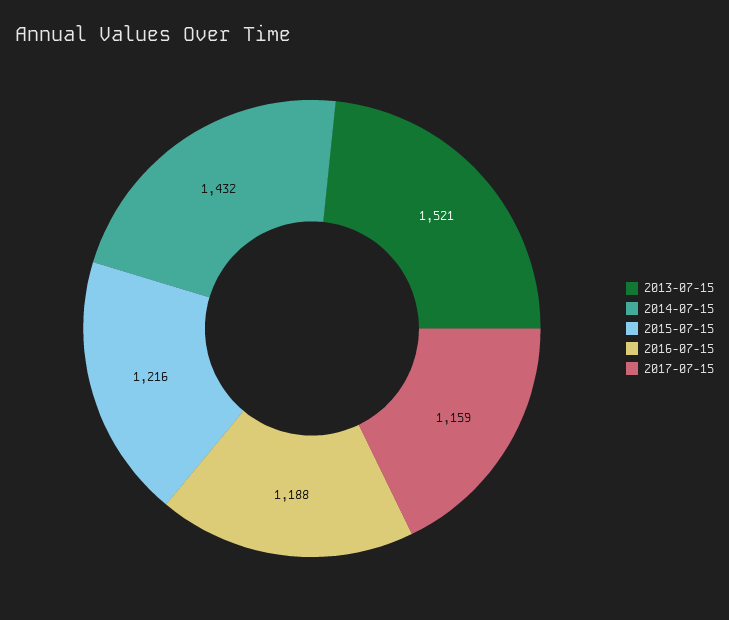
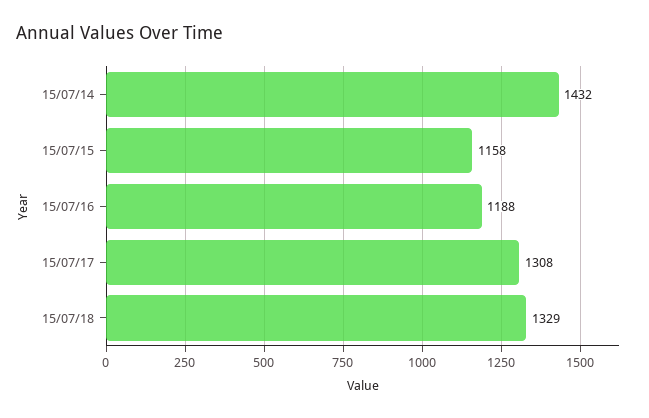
2013-07-15: 1521 -> none
2015-07-15: 1216 -> 1158
2017-07-15: 1159 -> 1308
15/07/18: none -> 1329

